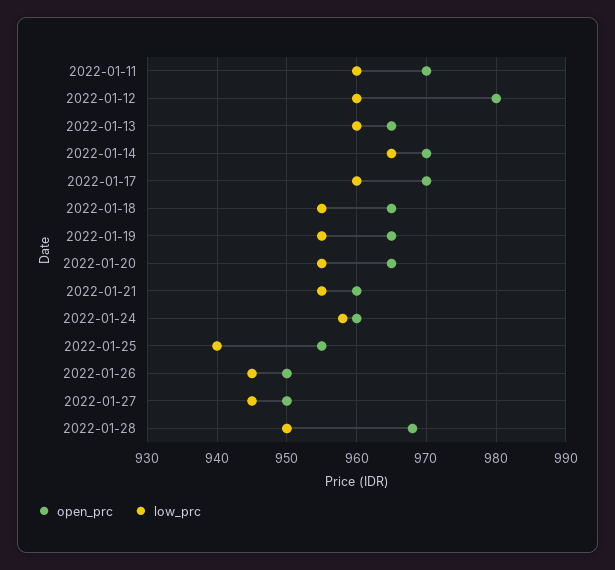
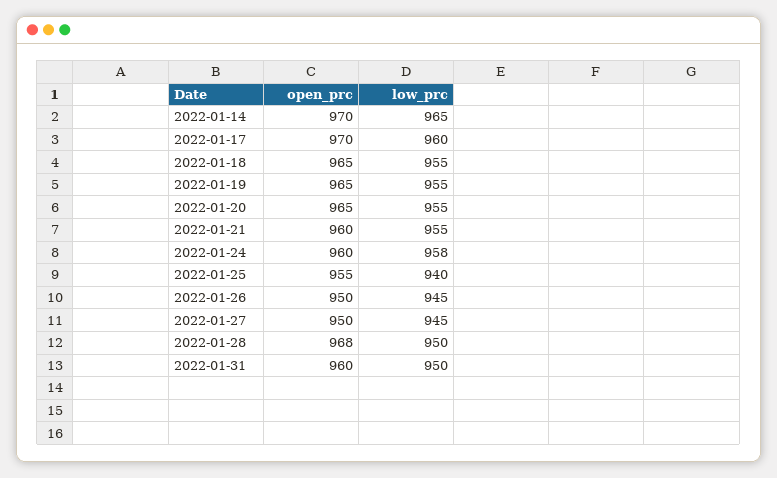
open_prc, 2022-01-11: 970 -> none
low_prc, 2022-01-11: 960 -> none
open_prc, 2022-01-12: 980 -> none
low_prc, 2022-01-12: 960 -> none
open_prc, 2022-01-13: 965 -> none
low_prc, 2022-01-13: 960 -> none
open_prc, 2022-01-31: none -> 960
low_prc, 2022-01-31: none -> 950

